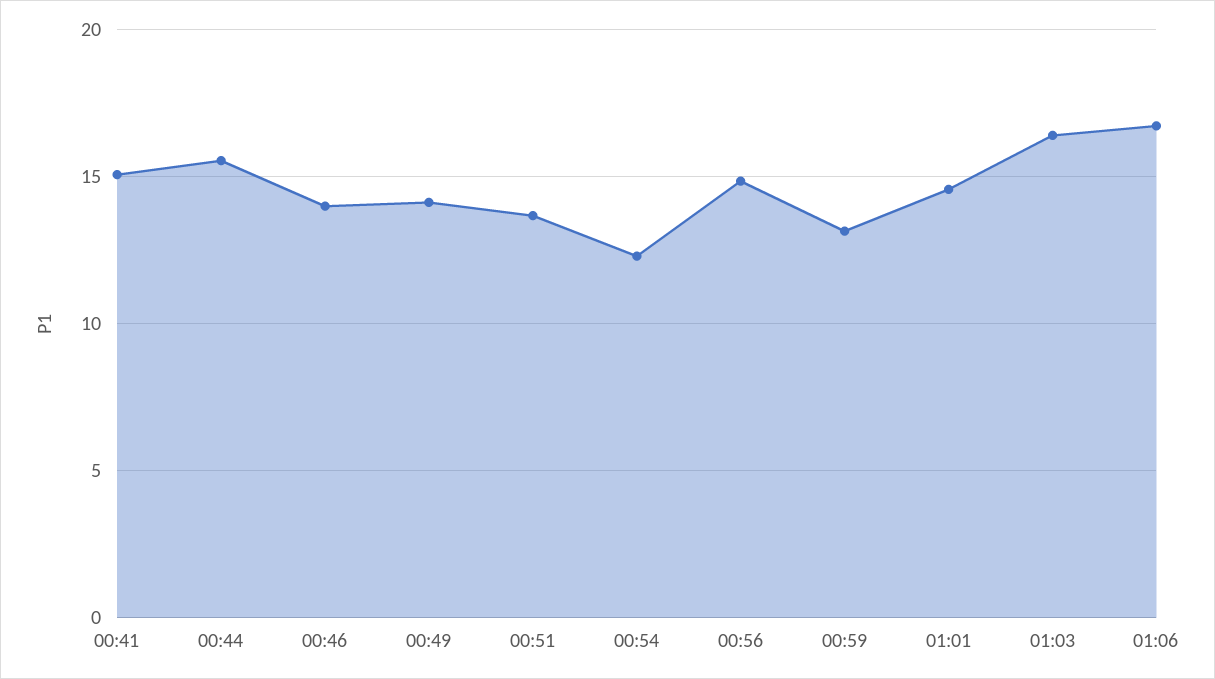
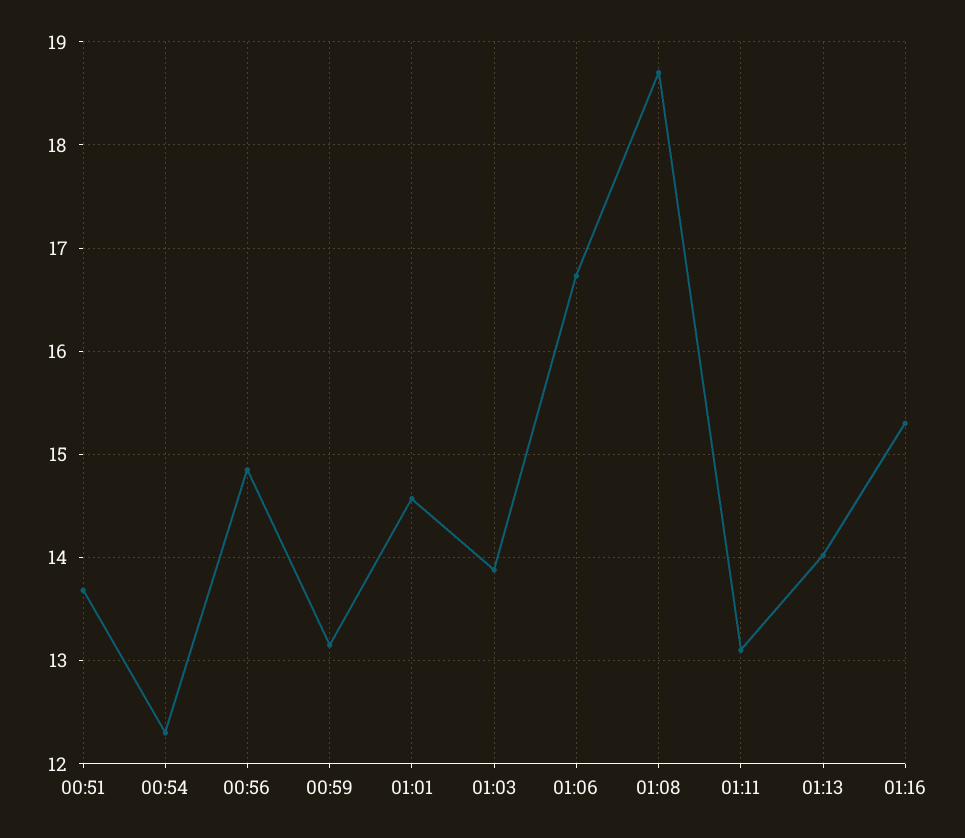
00:41: 15 -> none
00:44: 15.5 -> none
00:46: 14 -> none
00:49: 14 -> none
01:03: 16.5 -> 13.9
01:08: none -> 18.7
01:11: none -> 13.1
01:13: none -> 14
01:16: none -> 15.3

